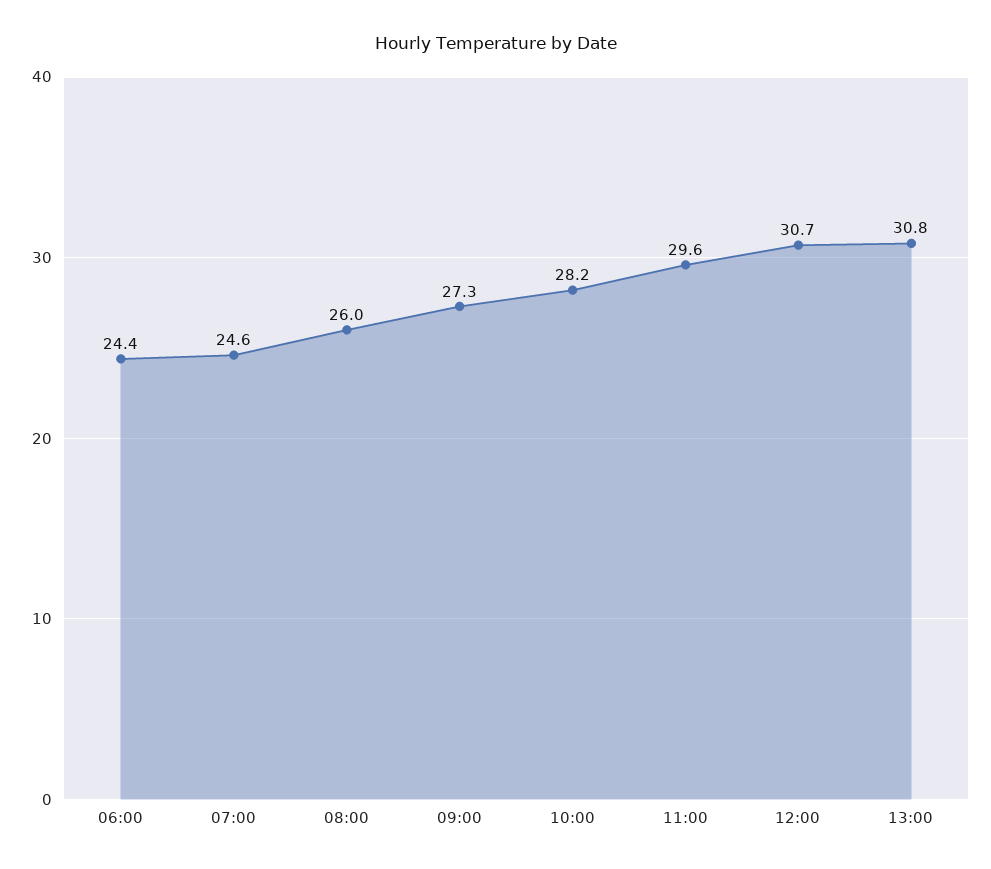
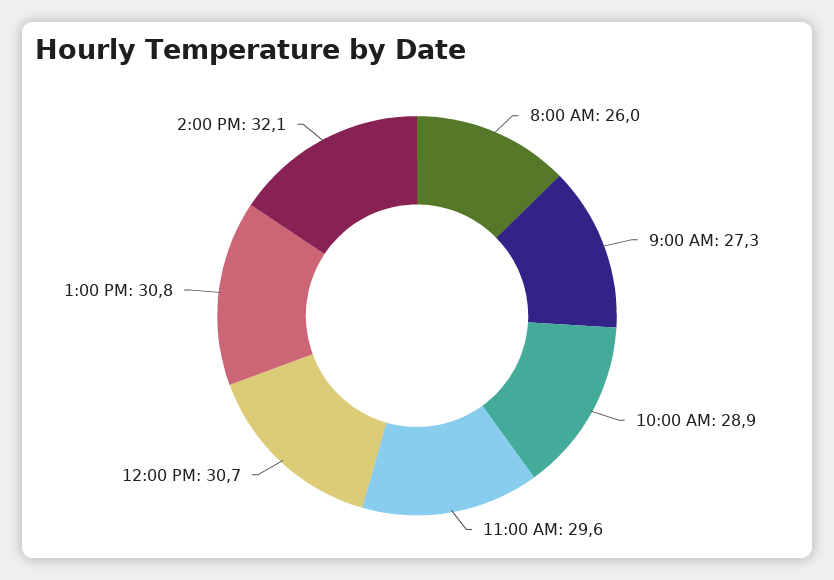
06:00: 24.4 -> none
07:00: 24.6 -> none
10:00: 28.2 -> 28.9
2:00 PM: none -> 32.1

